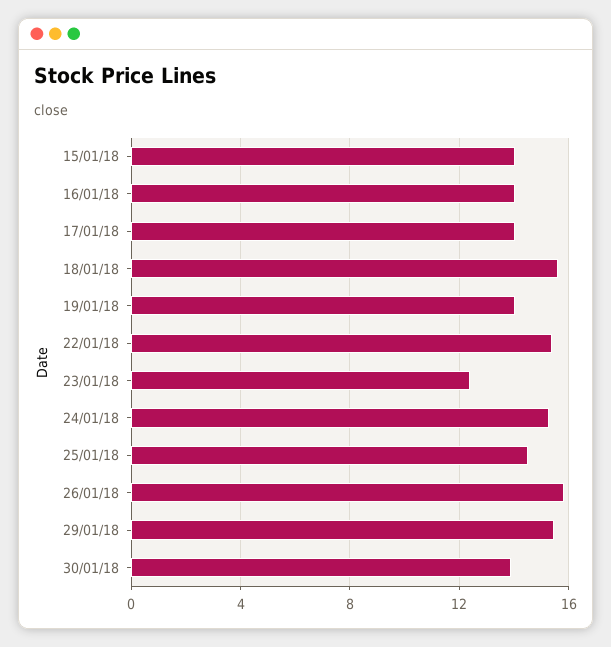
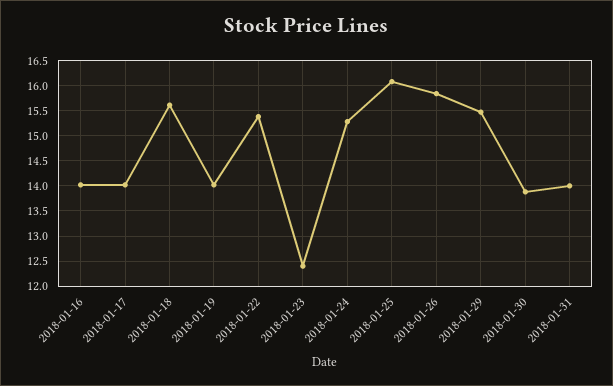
15/01/18: 14 -> none
25/01/18: 14.5 -> 16
2018-01-31: none -> 14

